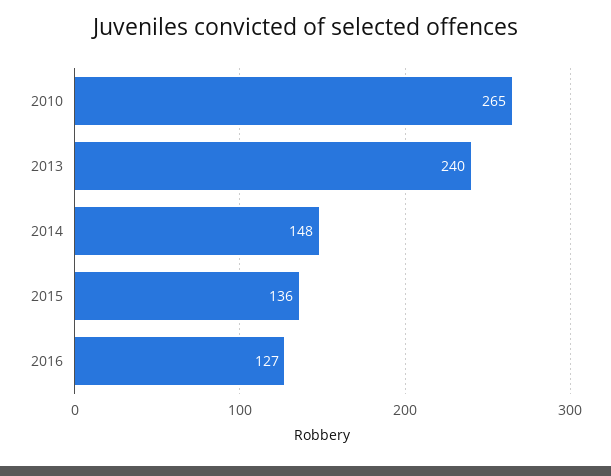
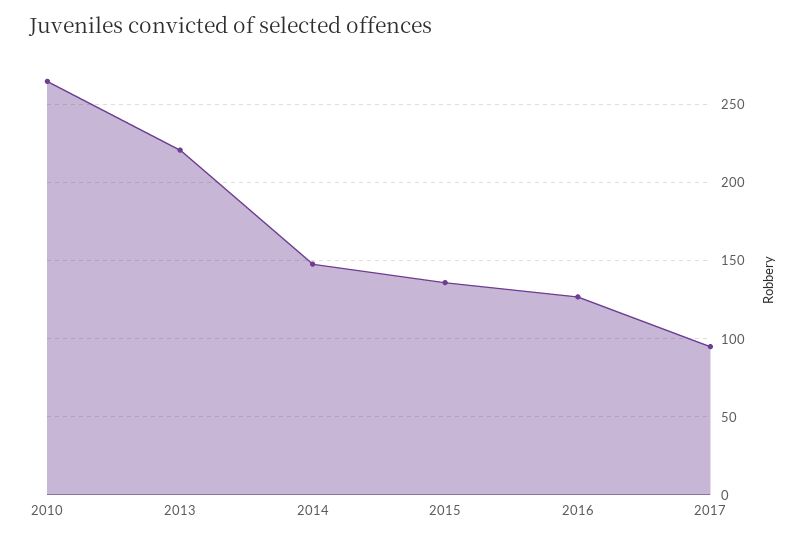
2013: 240 -> 220
2017: none -> 95

